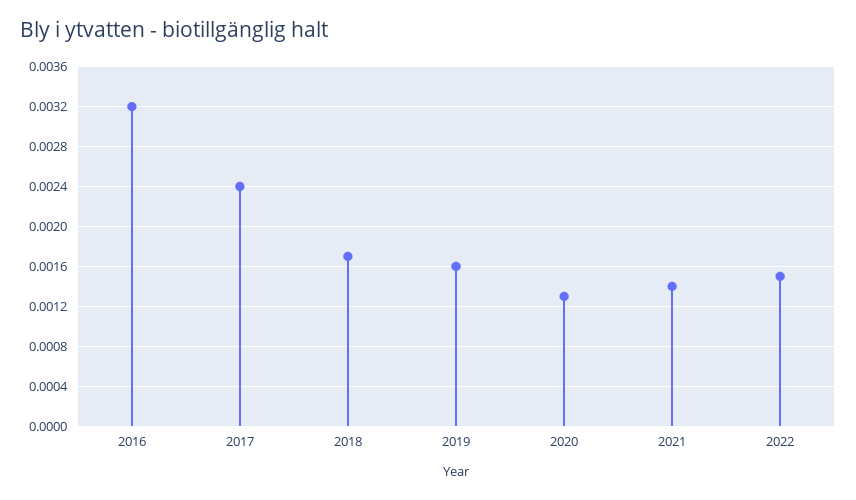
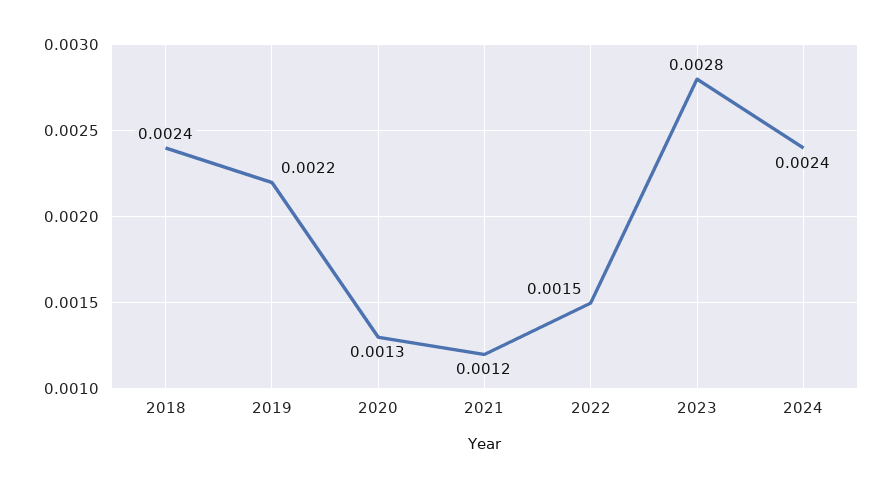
2016: 0.0032 -> none
2017: 0.0024 -> none
2018: 0.0017 -> 0.0024
2019: 0.0016 -> 0.0022
2021: 0.0014 -> 0.0012
2023: none -> 0.0028
2024: none -> 0.0024

